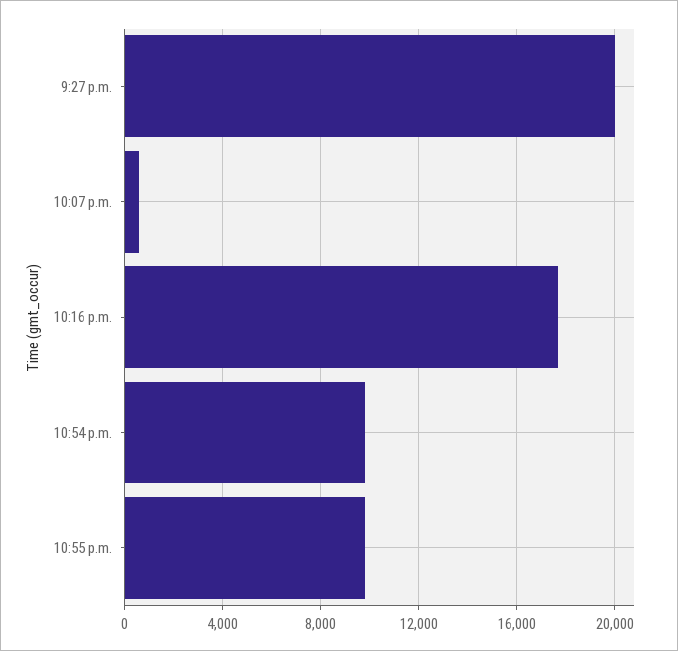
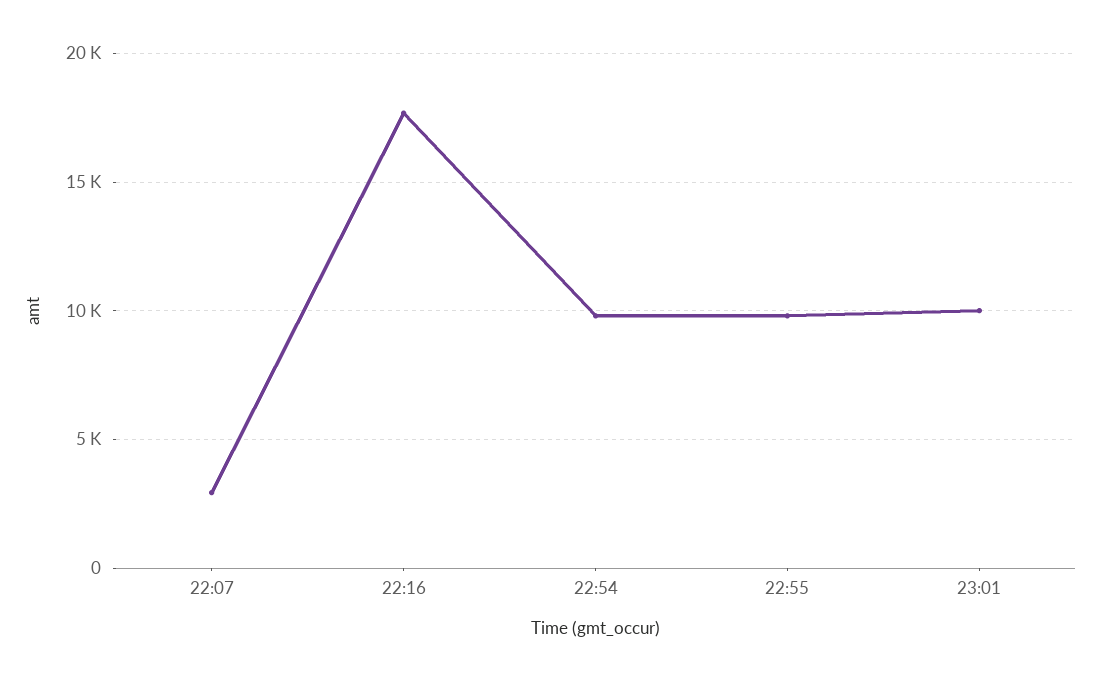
9:27 p.m.: 20000 -> none
10:07 p.m.: 500 -> 3000
23:01: none -> 10000

